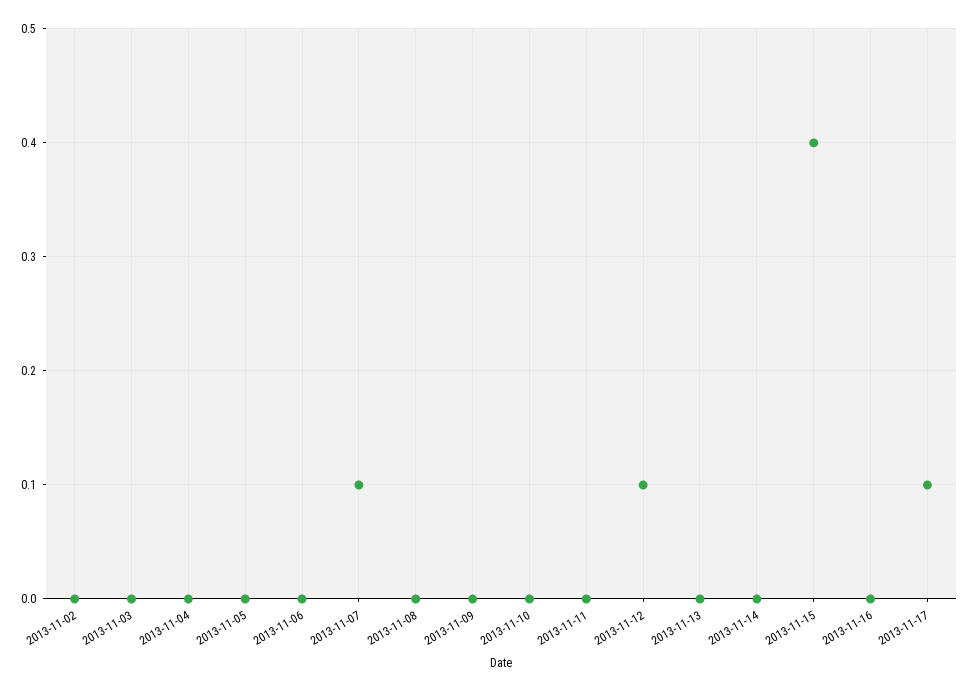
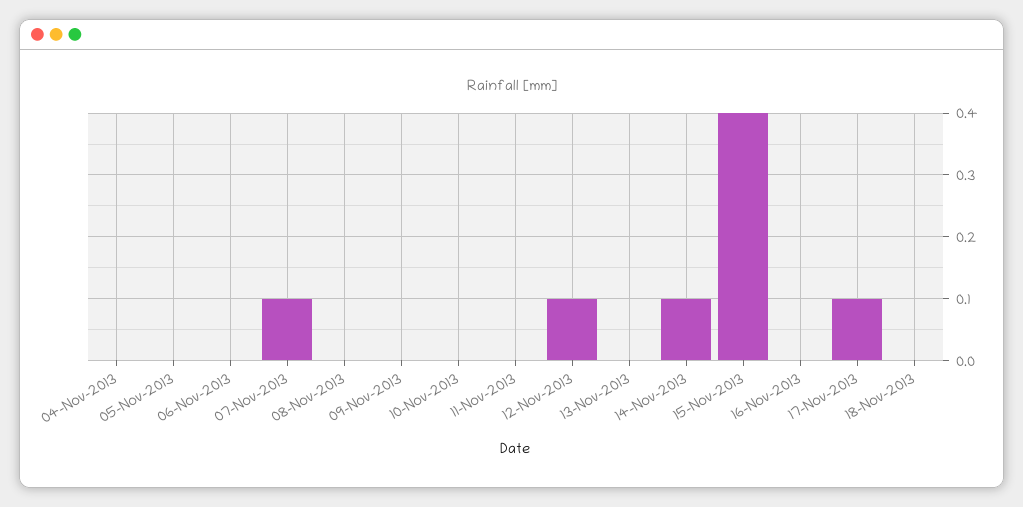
2013-11-02: 0 -> none
2013-11-03: 0 -> none
2013-11-14: 0 -> 0.1
18-Nov-2013: none -> 0

